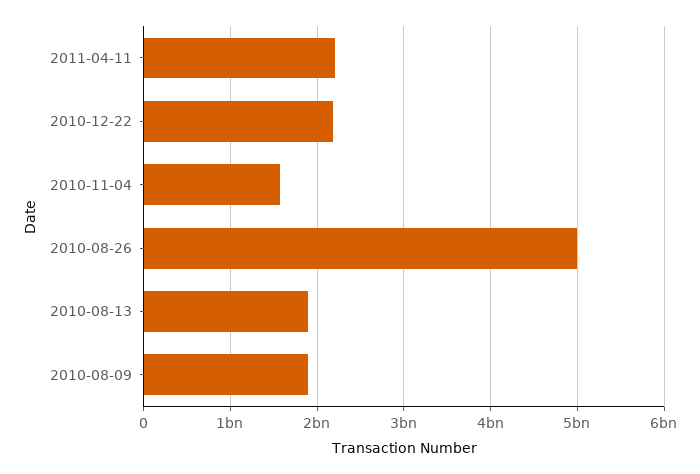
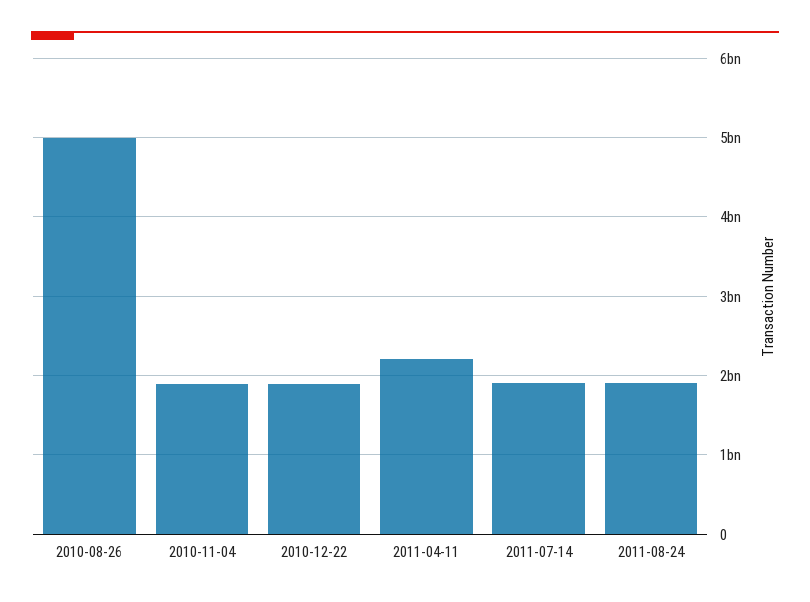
2010-12-22: 2200000000 -> 1900000000
2010-11-04: 1600000000 -> 1900000000
2010-08-13: 1900000000 -> none
2010-08-09: 1900000000 -> none
2011-07-14: none -> 1900000000
2011-08-24: none -> 1900000000

